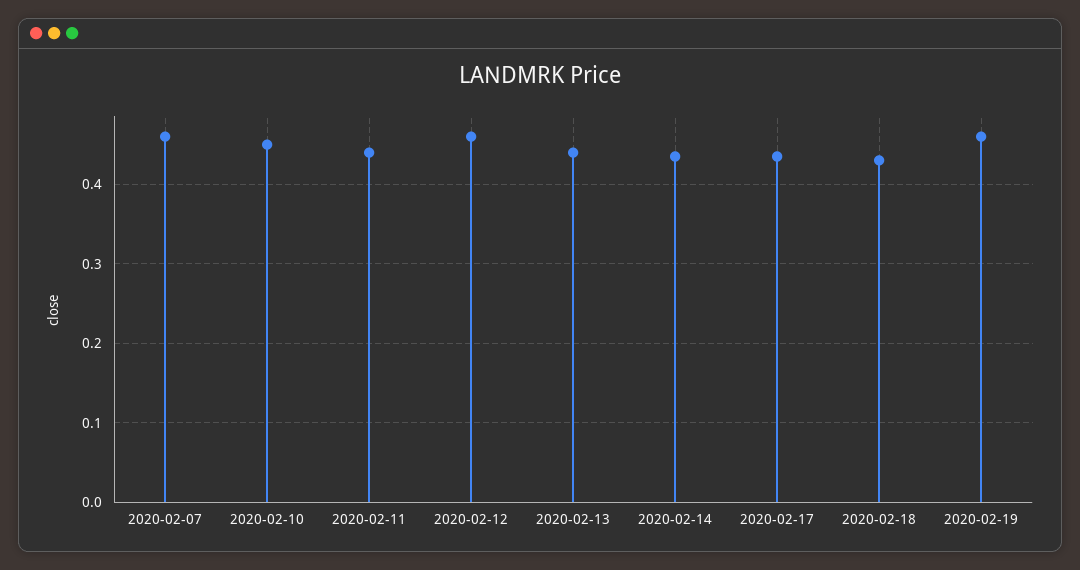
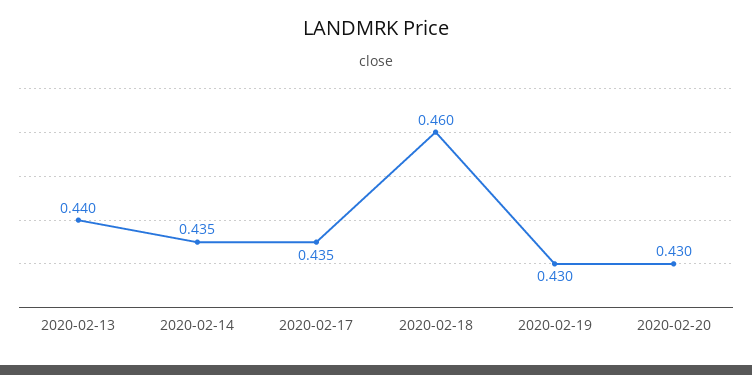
2020-02-07: 0.46 -> none
2020-02-10: 0.45 -> none
2020-02-11: 0.44 -> none
2020-02-12: 0.46 -> none
2020-02-18: 0.43 -> 0.46
2020-02-19: 0.46 -> 0.43
2020-02-20: none -> 0.43

